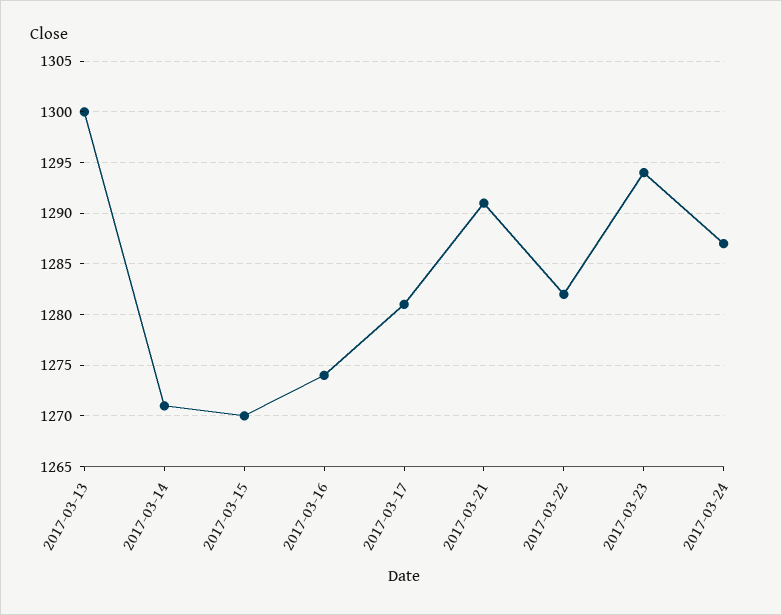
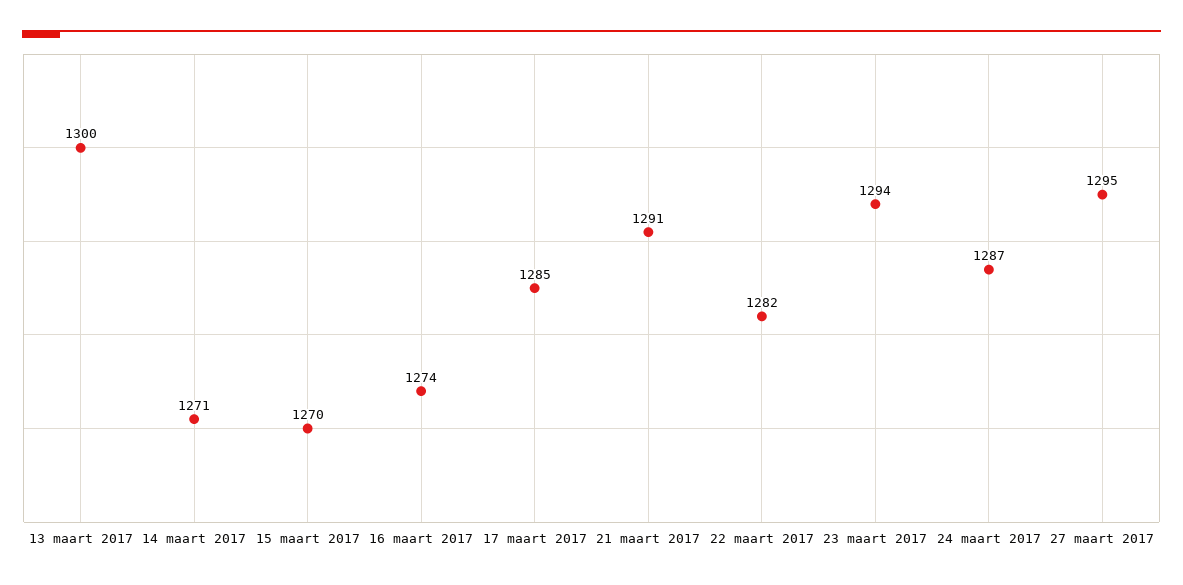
2017-03-17: 1281 -> 1285
27 maart 2017: none -> 1295

